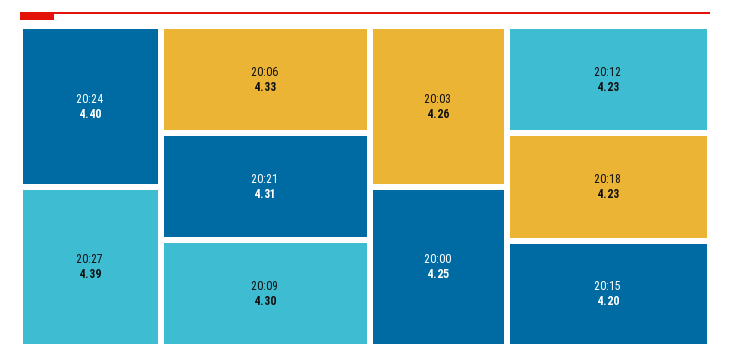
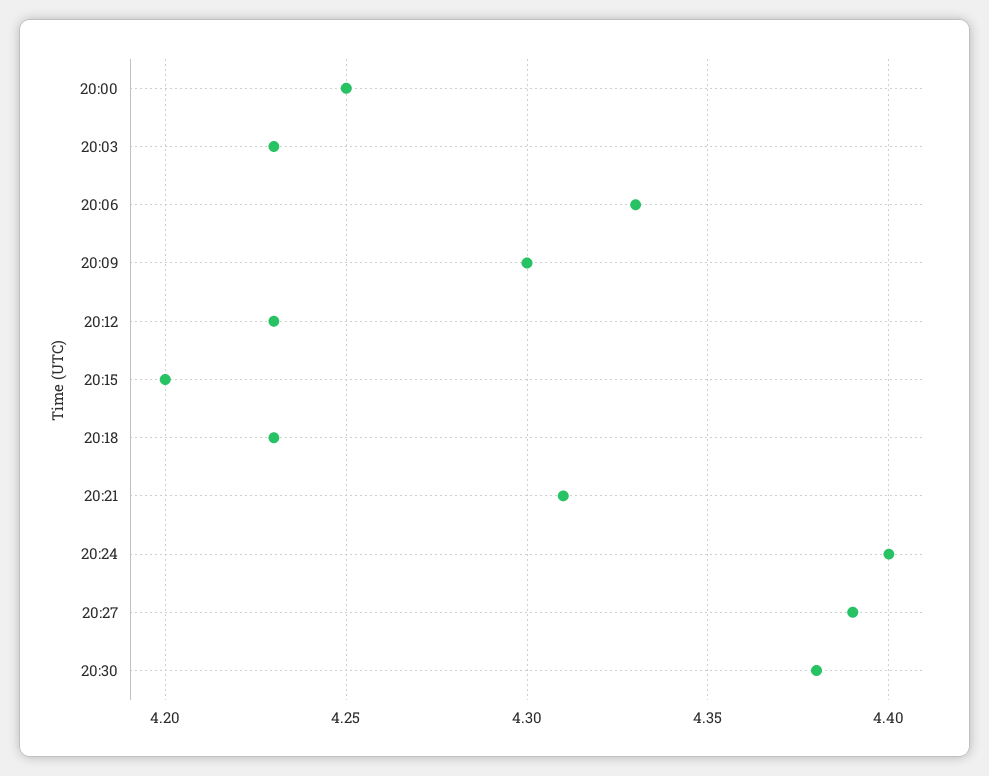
20:03: 4.26 -> 4.23
20:30: none -> 4.38

